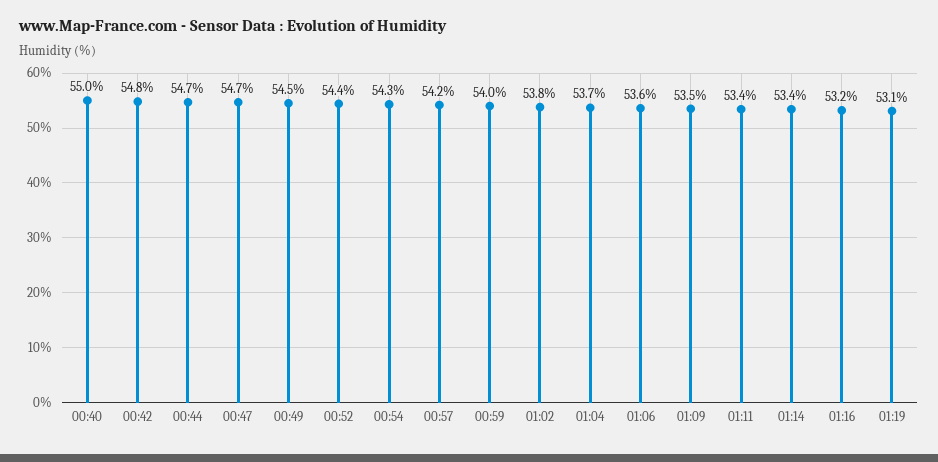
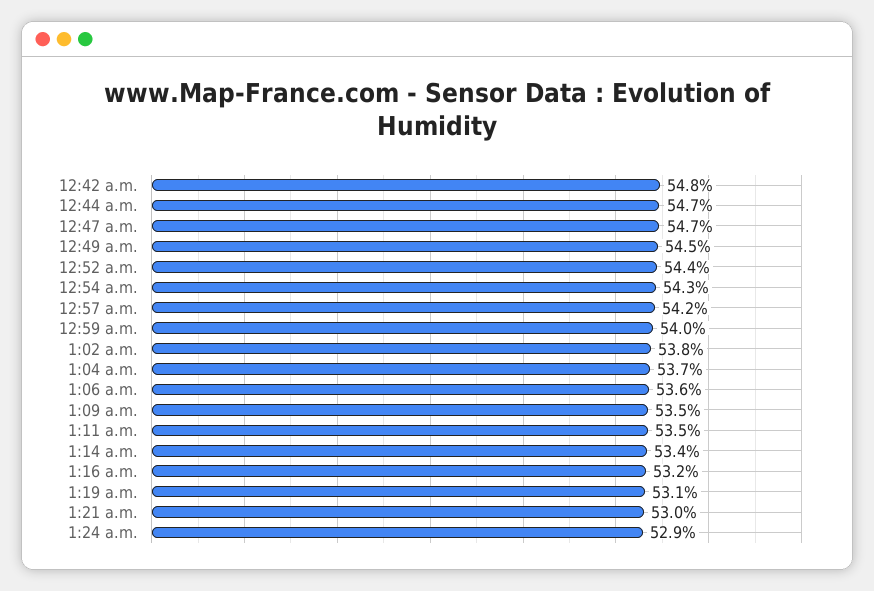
00:40: 55 -> none
01:11: 53.4 -> 53.5
1:21 a.m.: none -> 53
1:24 a.m.: none -> 52.9

